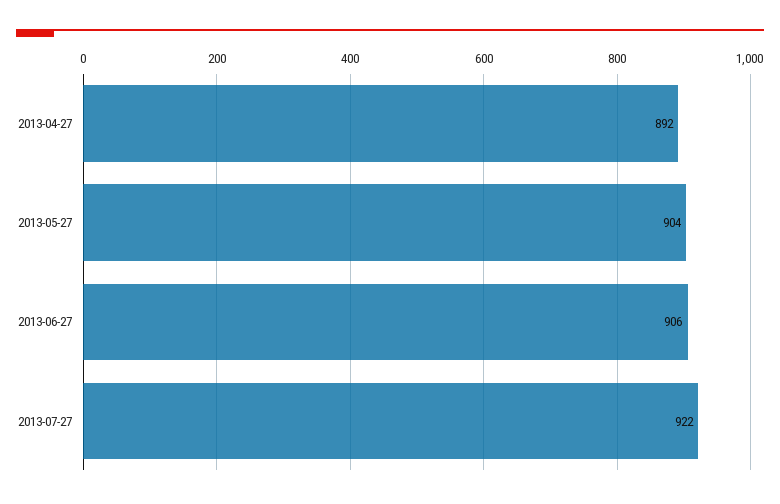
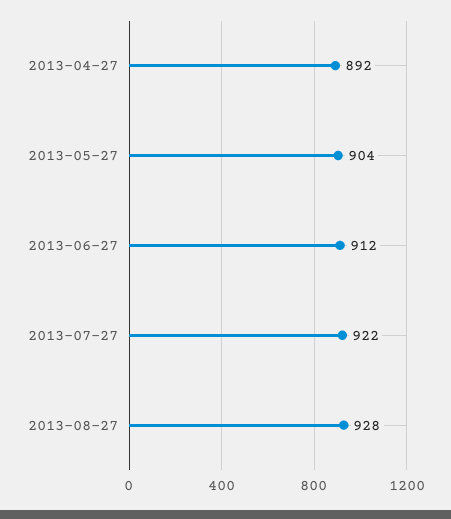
2013-06-27: 906 -> 912
2013-08-27: none -> 928

